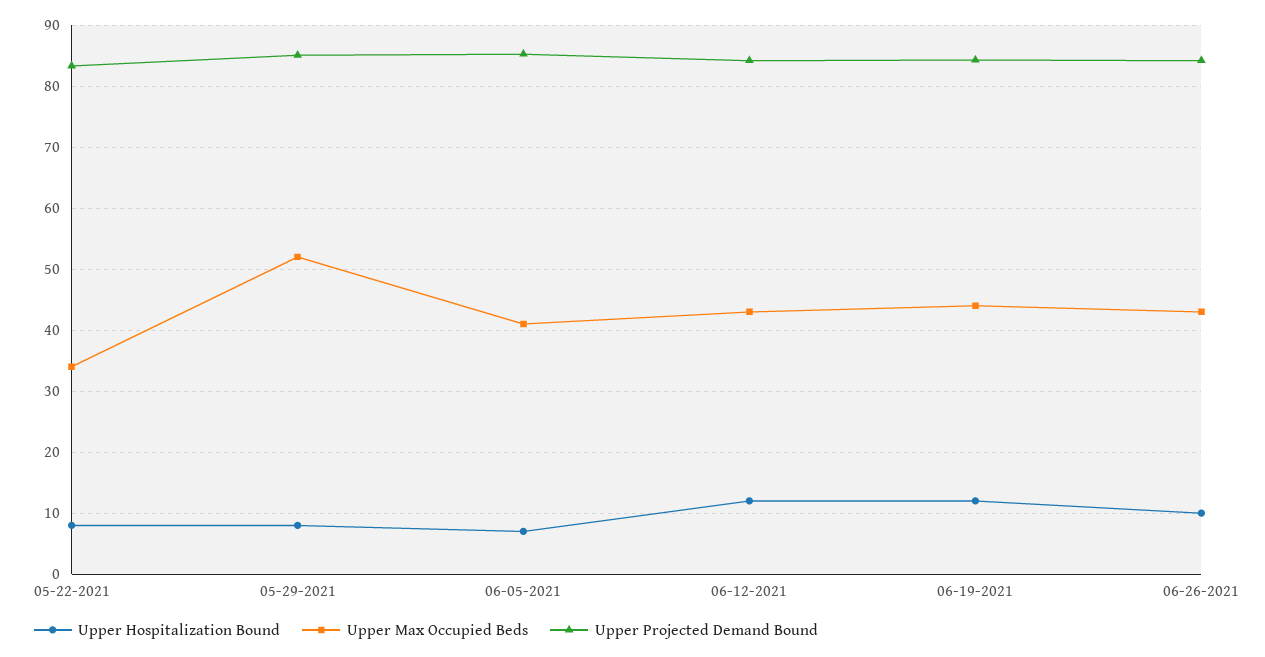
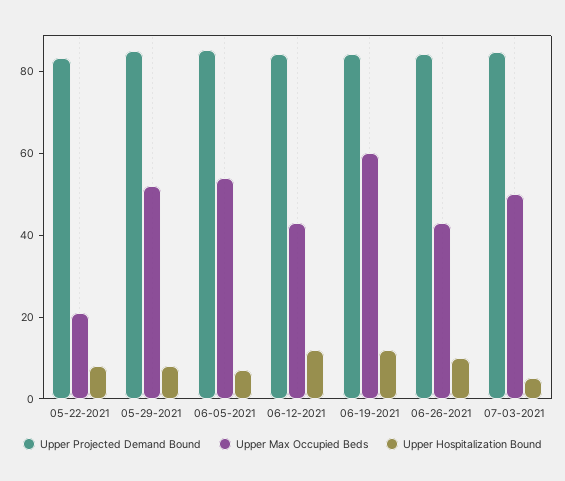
Upper Max Occupied Beds, 05-22-2021: 34 -> 20
Upper Max Occupied Beds, 06-05-2021: 41 -> 55
Upper Max Occupied Beds, 06-19-2021: 44 -> 60
Upper Projected Demand Bound, 07-03-2021: none -> 85
Upper Max Occupied Beds, 07-03-2021: none -> 50
Upper Hospitalization Bound, 07-03-2021: none -> 5

